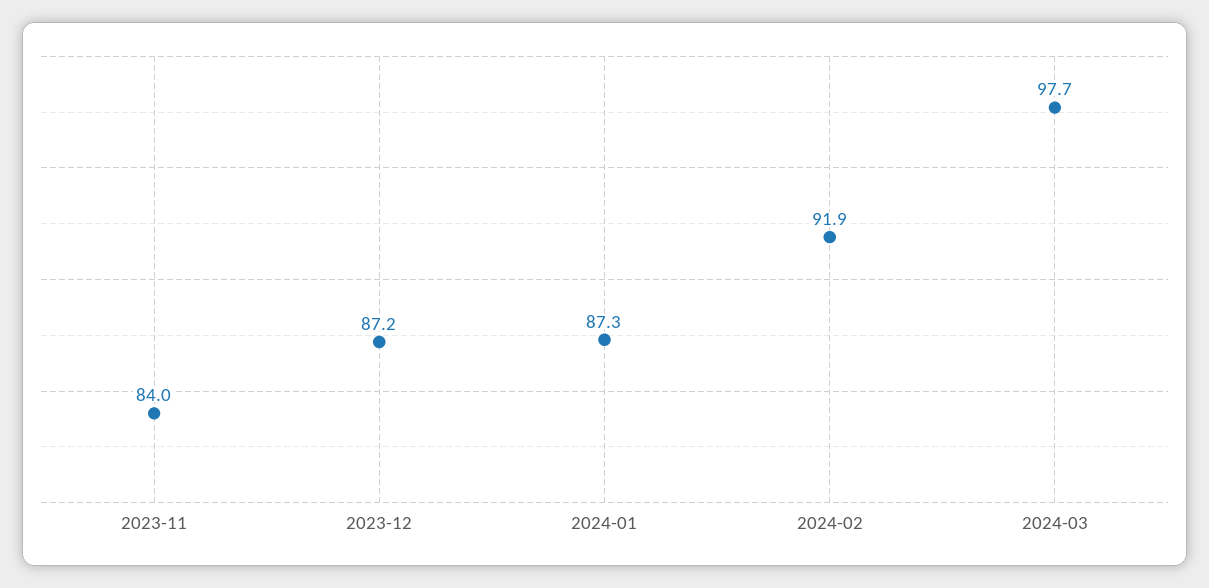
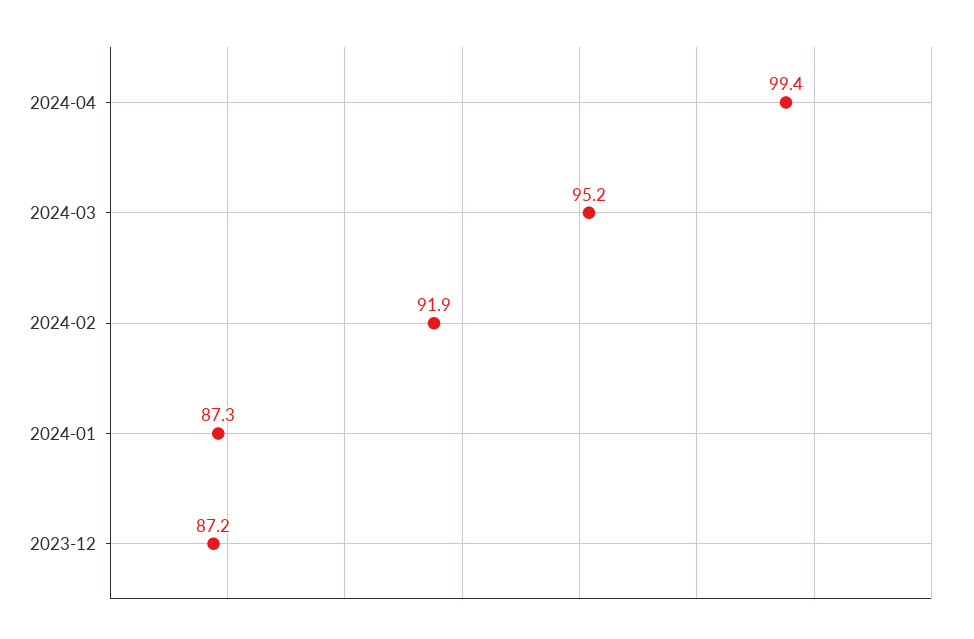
2023-11: 84 -> none
2024-03: 97.7 -> 95.2
2024-04: none -> 99.4

